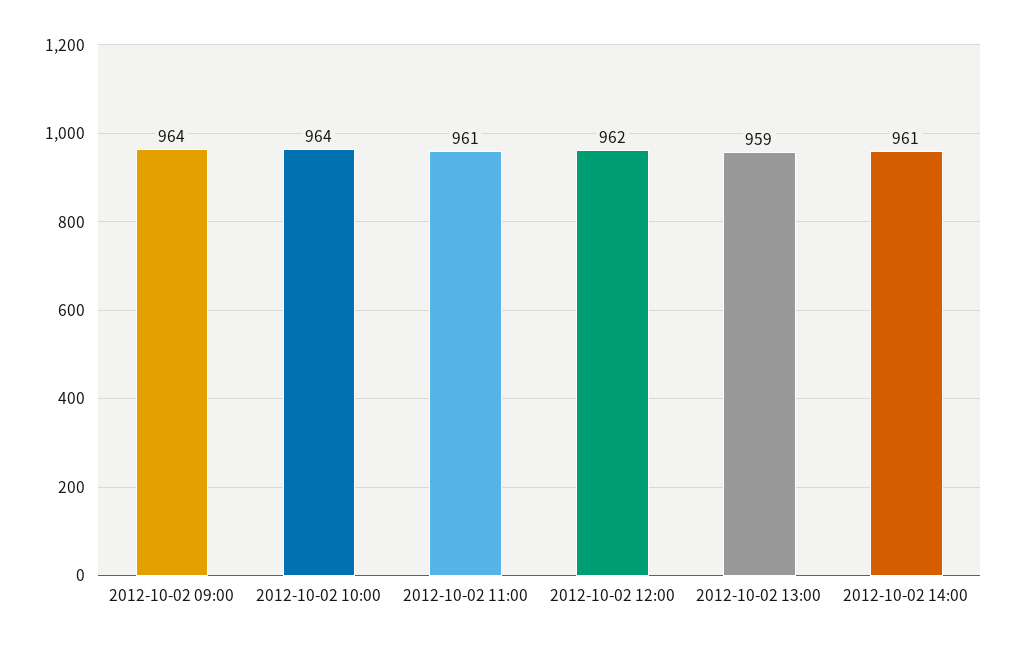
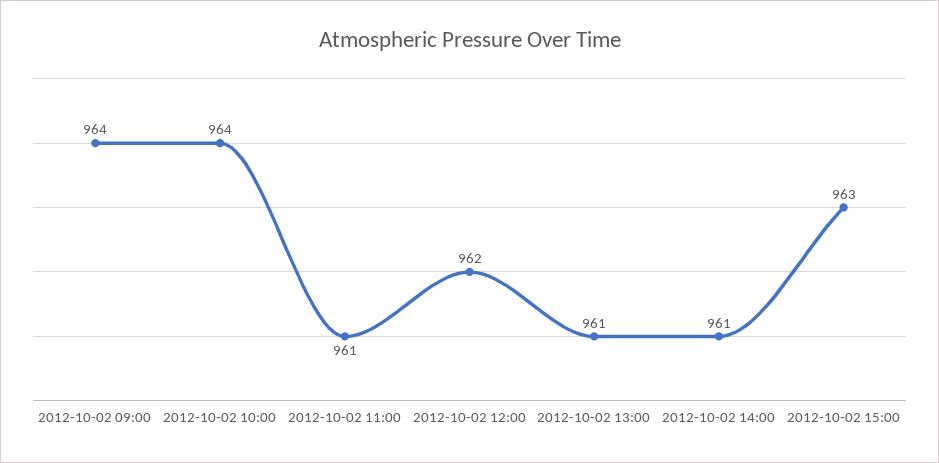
2012-10-02 13:00: 959 -> 961
2012-10-02 15:00: none -> 963

